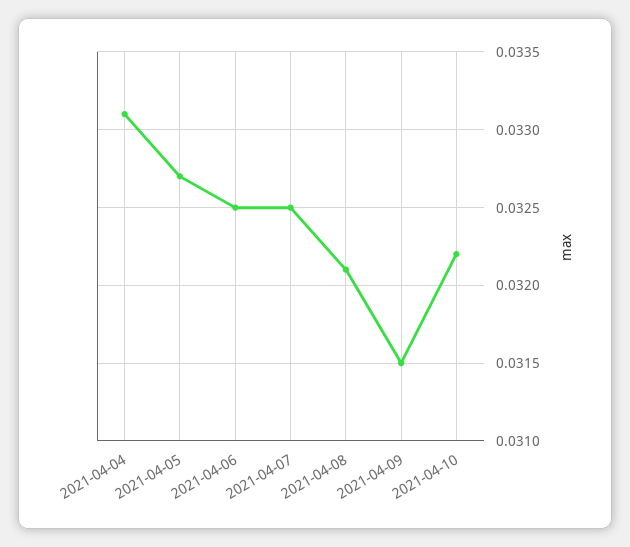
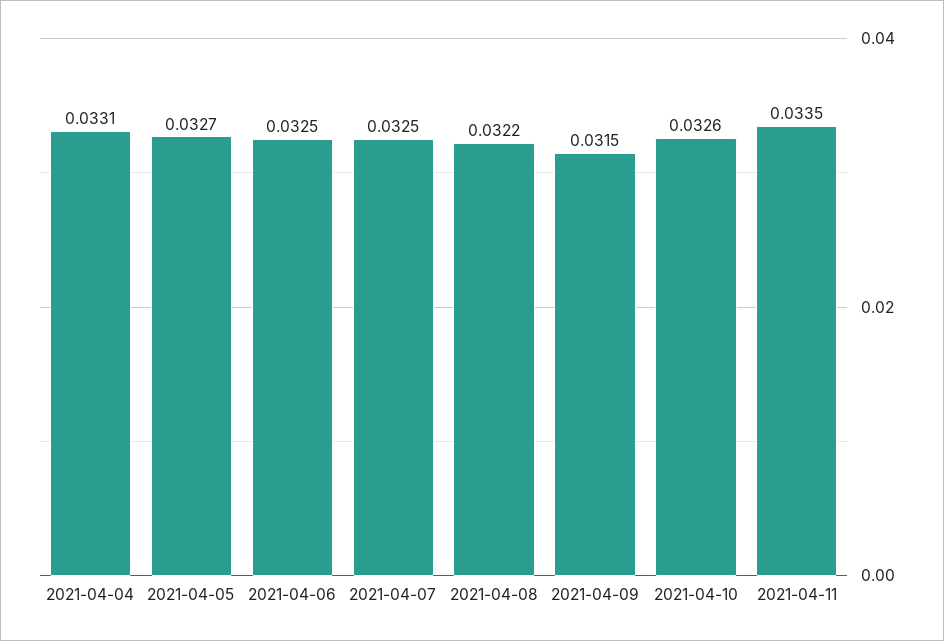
2021-04-08: 0.0321 -> 0.0322
2021-04-10: 0.0322 -> 0.0326
2021-04-11: none -> 0.0335

